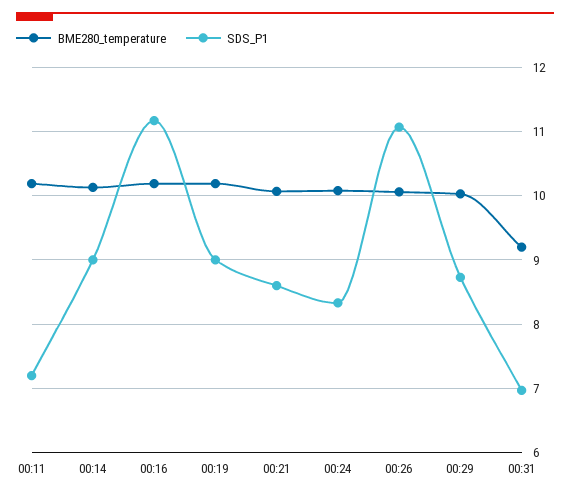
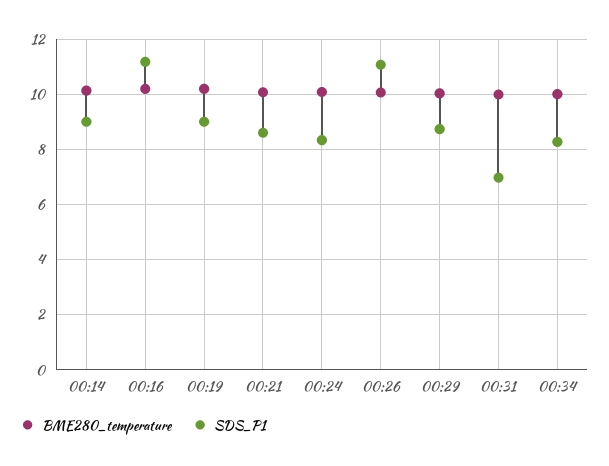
BME280_temperature, 00:11: 10.2 -> none
SDS_P1, 00:11: 7.2 -> none
BME280_temperature, 00:31: 9.2 -> 10
BME280_temperature, 00:34: none -> 10
SDS_P1, 00:34: none -> 8.25

